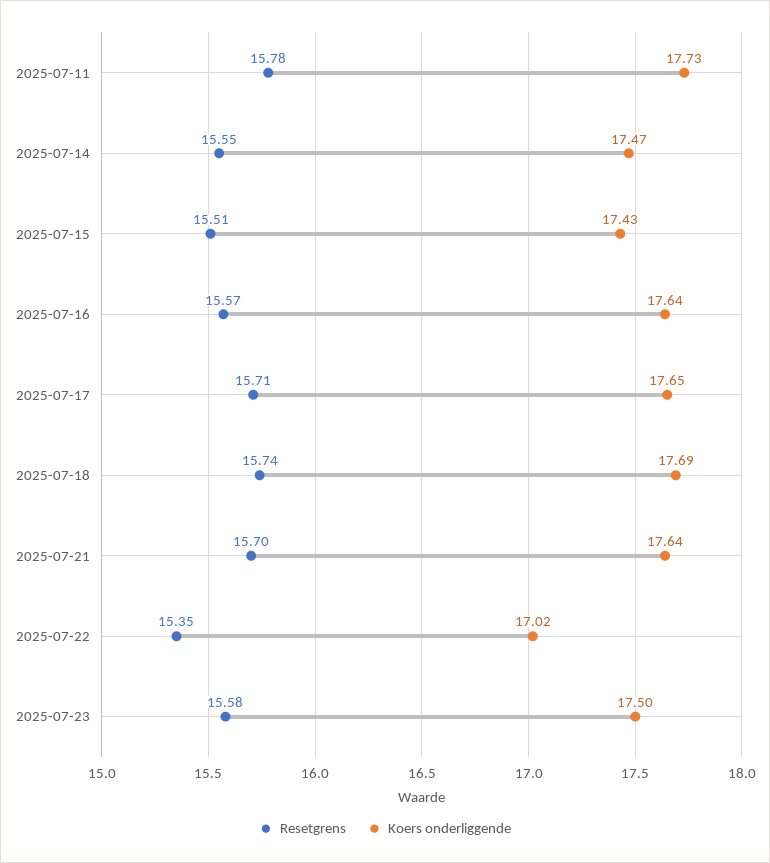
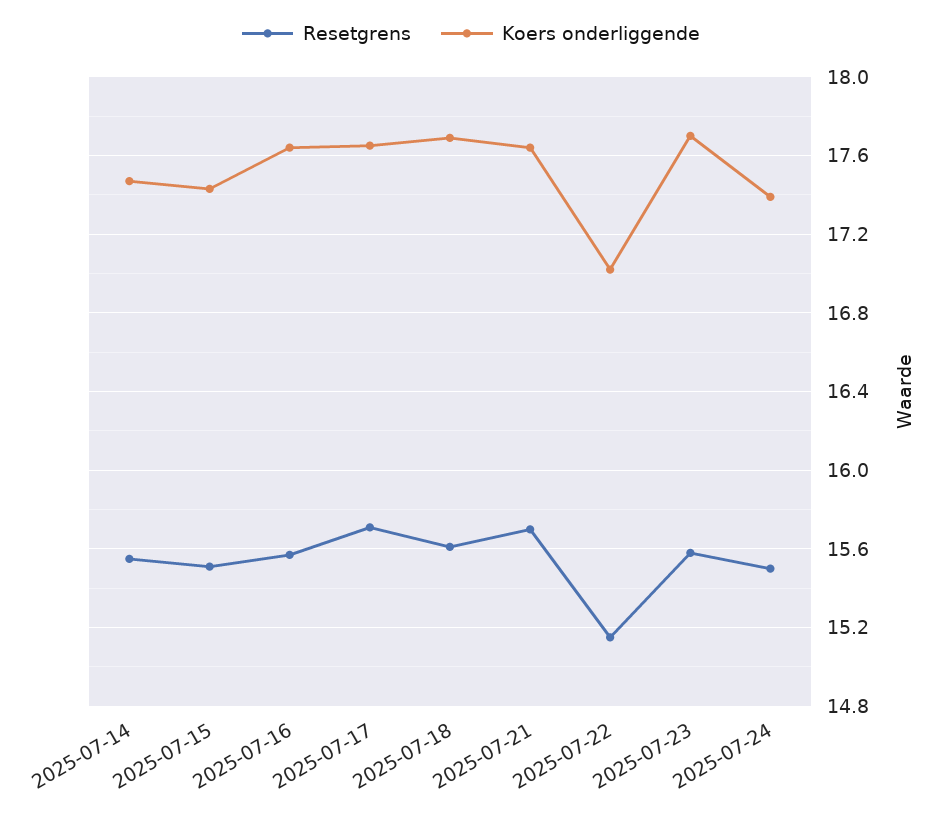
Resetgrens, 2025-07-11: 15.78 -> none
Koers onderliggende, 2025-07-11: 17.73 -> none
Resetgrens, 2025-07-18: 15.74 -> 15.6
Resetgrens, 2025-07-22: 15.35 -> 15.15
Koers onderliggende, 2025-07-23: 17.5 -> 17.7
Resetgrens, 2025-07-24: none -> 15.5
Koers onderliggende, 2025-07-24: none -> 17.4

